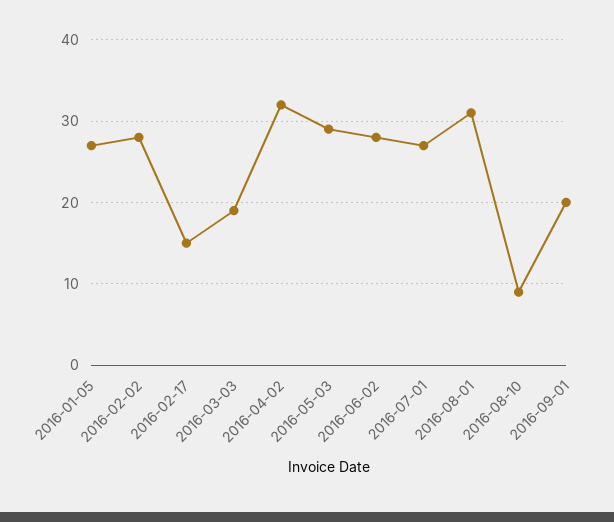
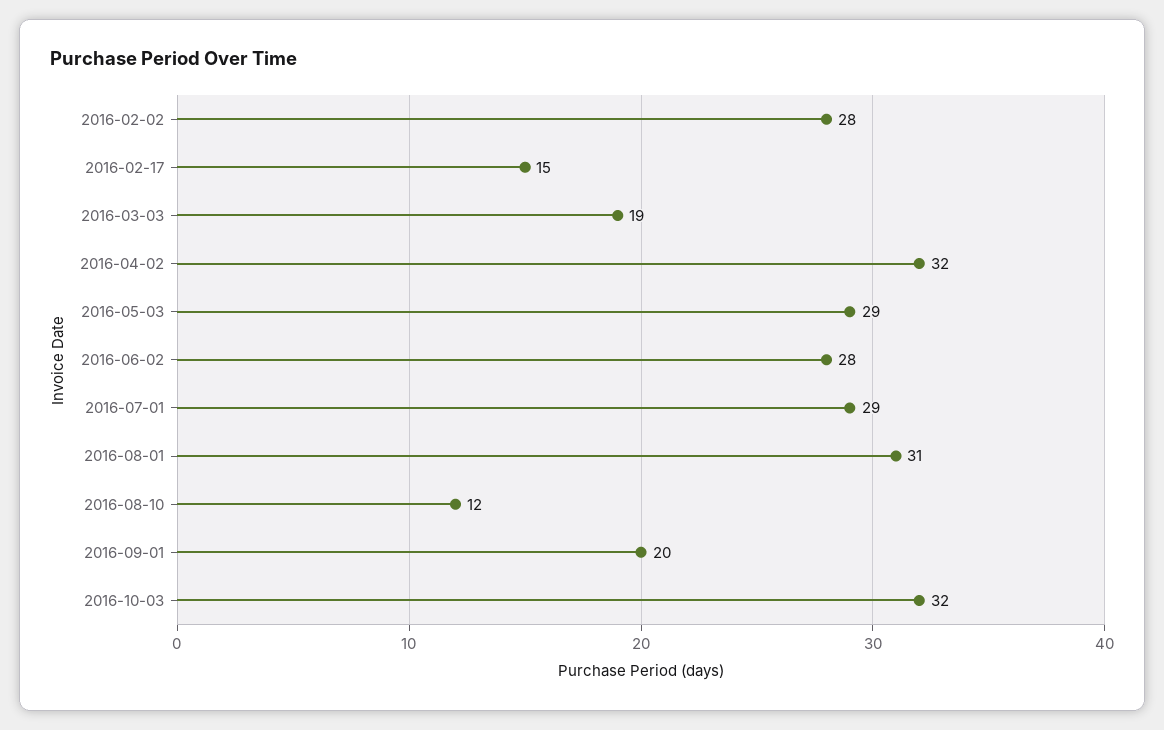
2016-01-05: 27 -> none
2016-07-01: 27 -> 29
2016-08-10: 9 -> 12
2016-10-03: none -> 32

